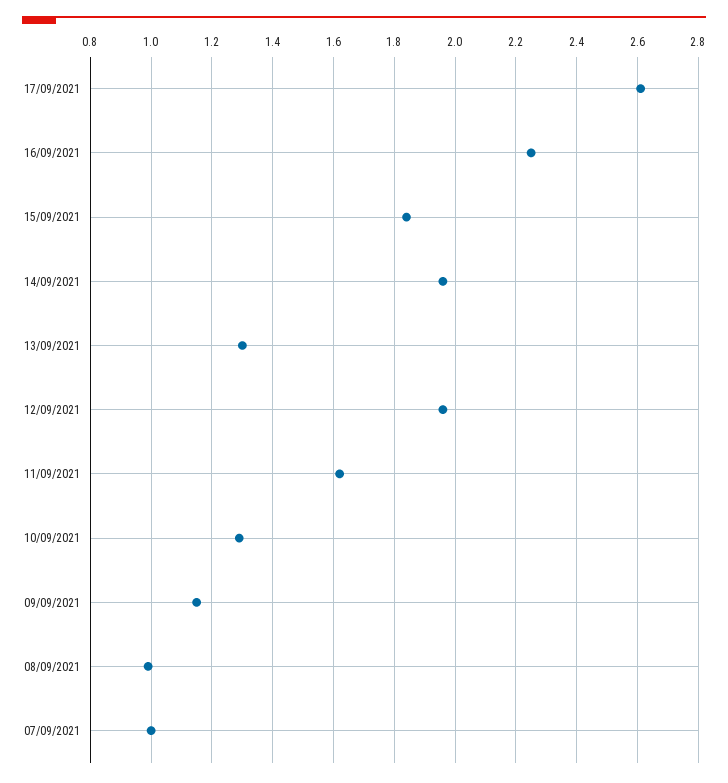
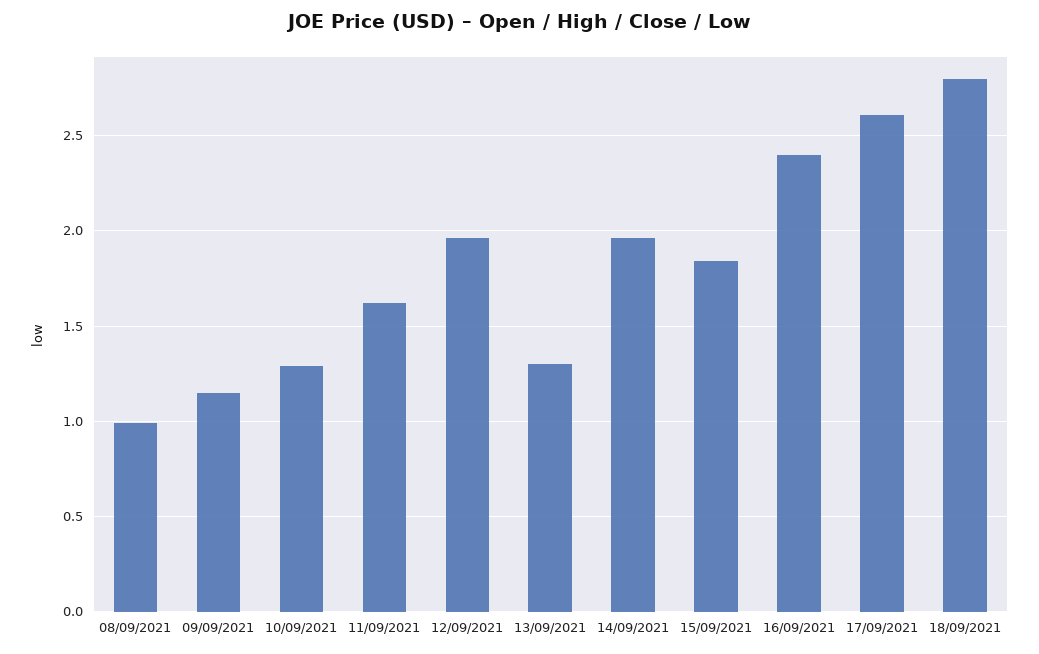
16/09/2021: 2.25 -> 2.4
07/09/2021: 1 -> none
18/09/2021: none -> 2.8

